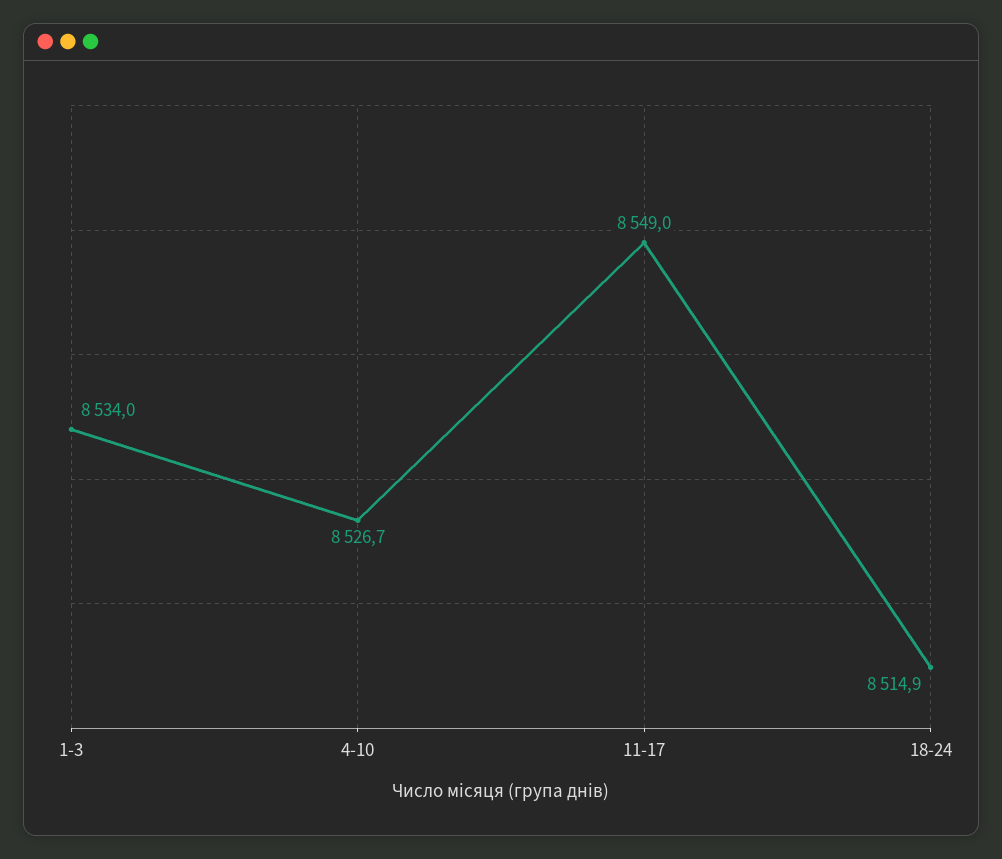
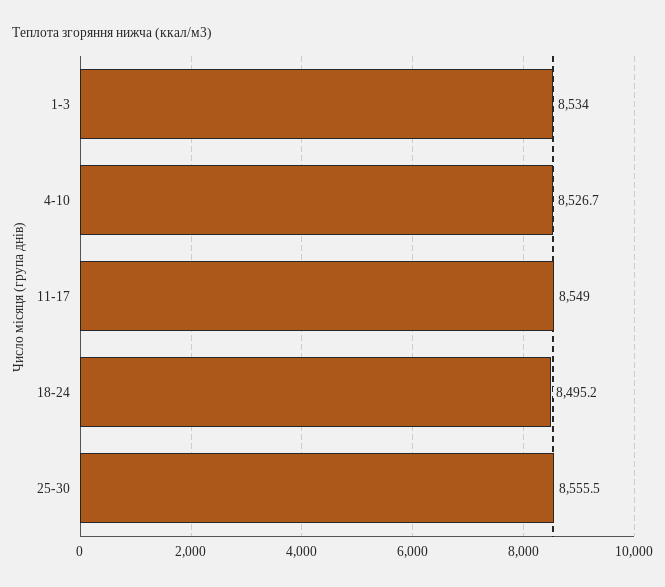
18-24: 8514.9 -> 8495.2
25-30: none -> 8555.5

